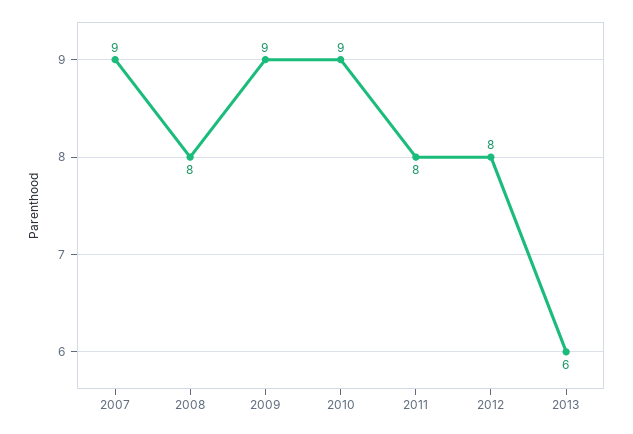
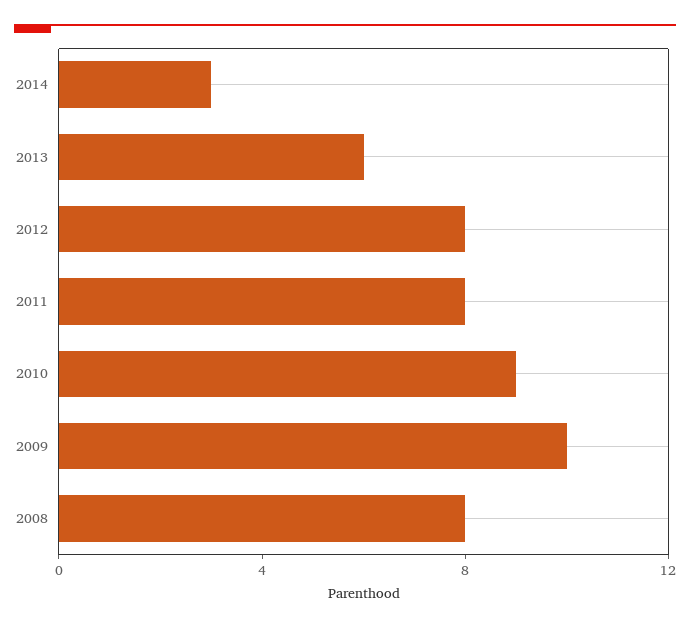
2007: 9 -> none
2009: 9 -> 10
2014: none -> 3

